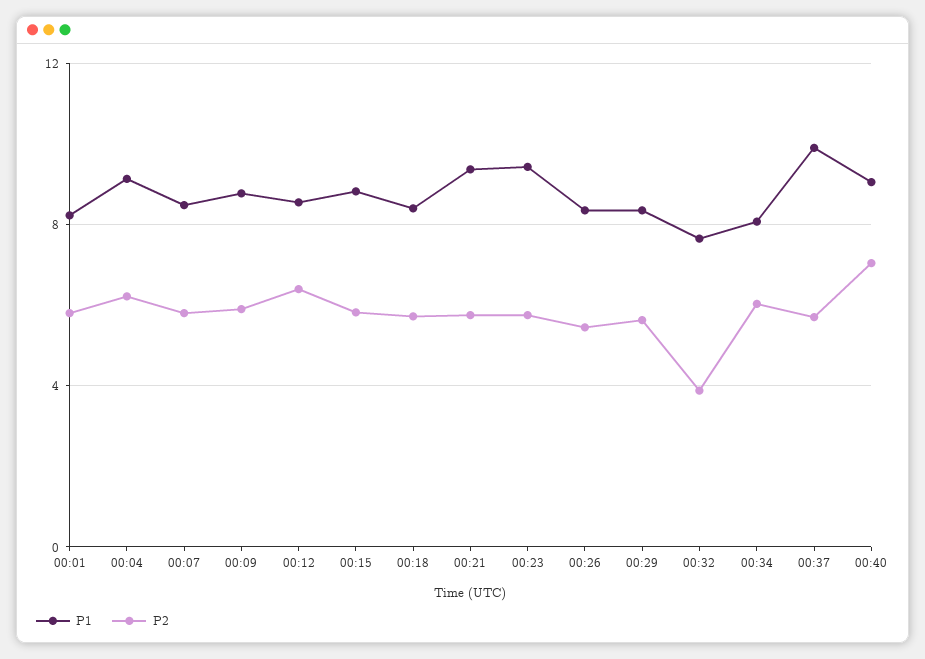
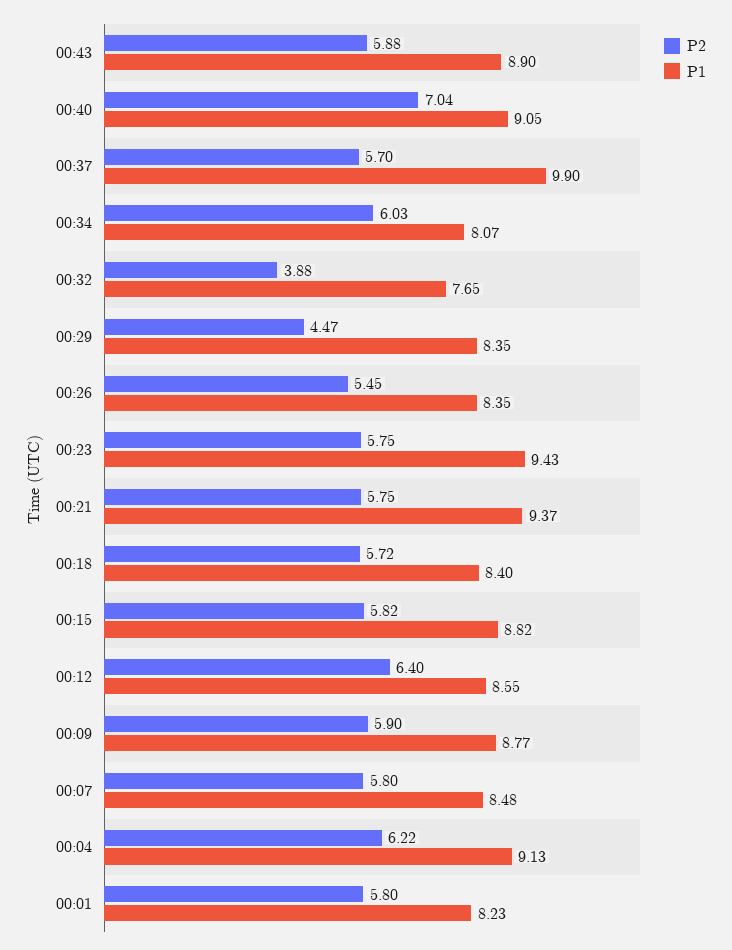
P2, 00:29: 5.5 -> 4.47
P2, 00:43: none -> 5.88
P1, 00:43: none -> 8.9

